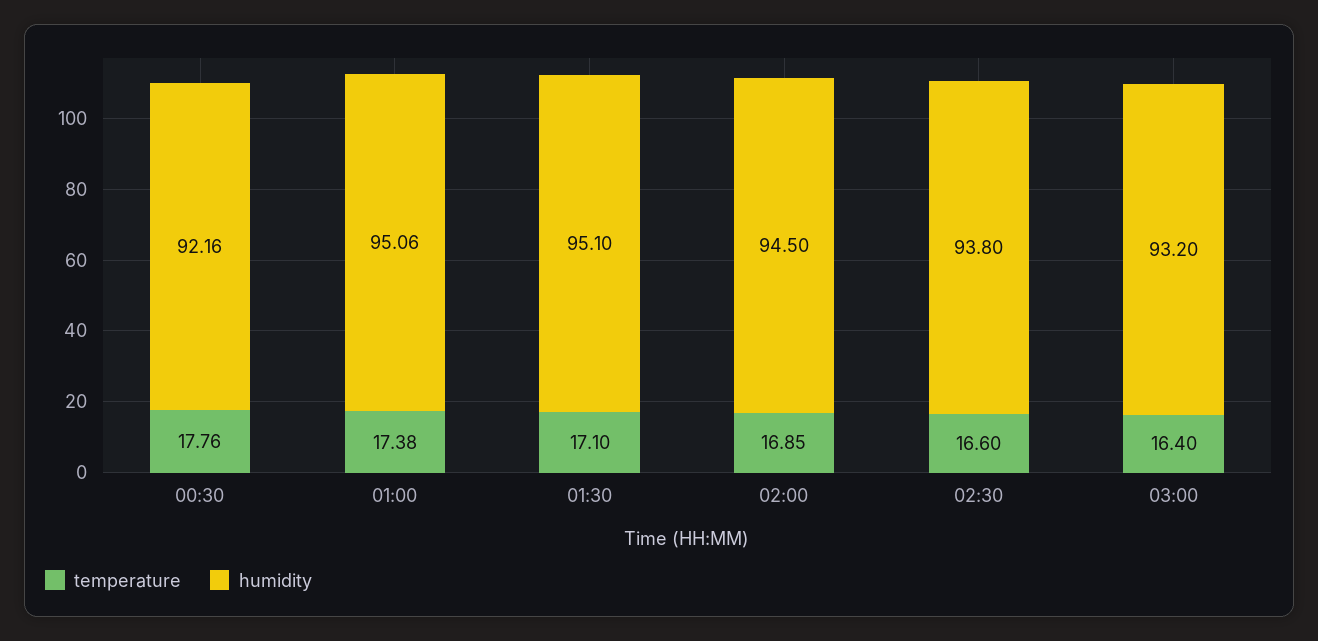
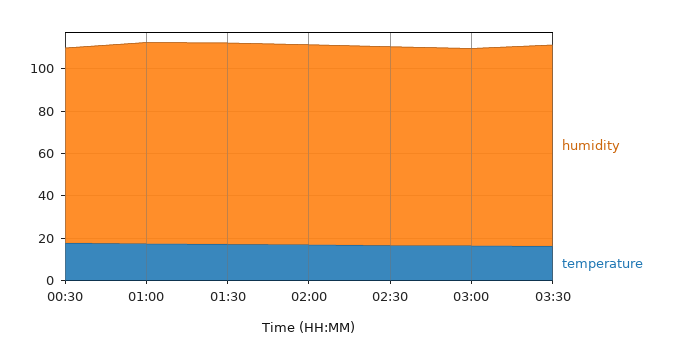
humidity, 03:30: none -> 95
temperature, 03:30: none -> 15

